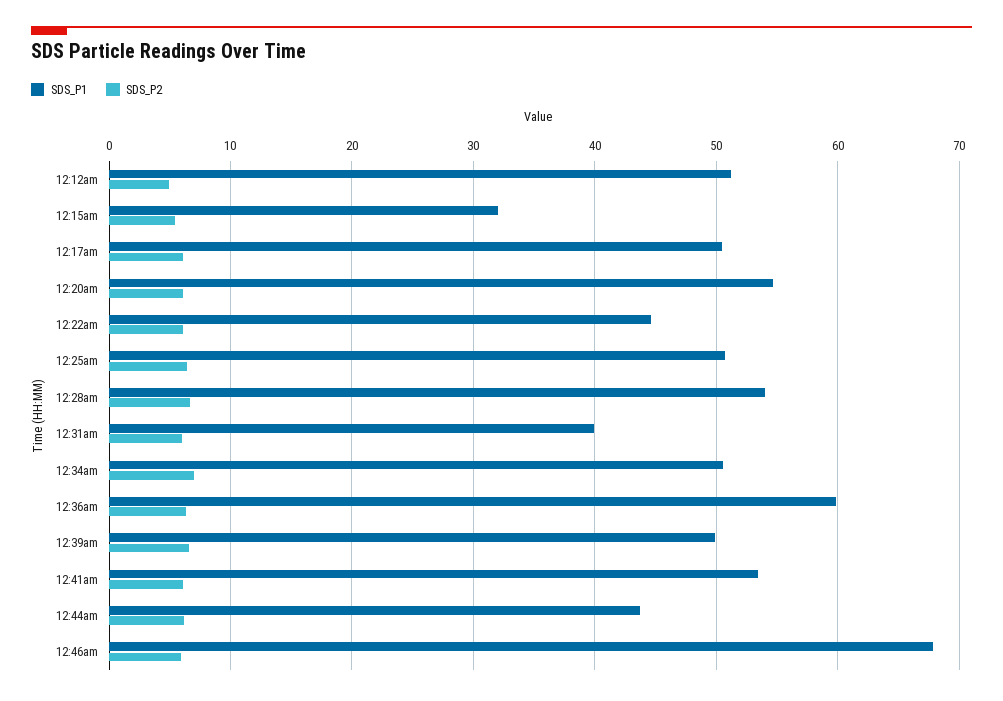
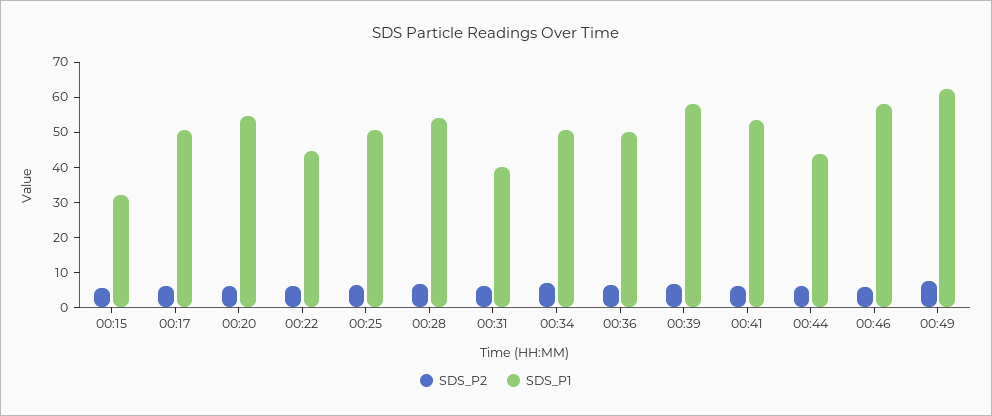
SDS_P1, 12:12am: 51 -> none
SDS_P2, 12:12am: 5 -> none
SDS_P1, 12:36am: 60 -> 50
SDS_P1, 12:39am: 50 -> 57.5
SDS_P1, 12:46am: 68 -> 57.5
SDS_P2, 00:49: none -> 7.5
SDS_P1, 00:49: none -> 62.5

